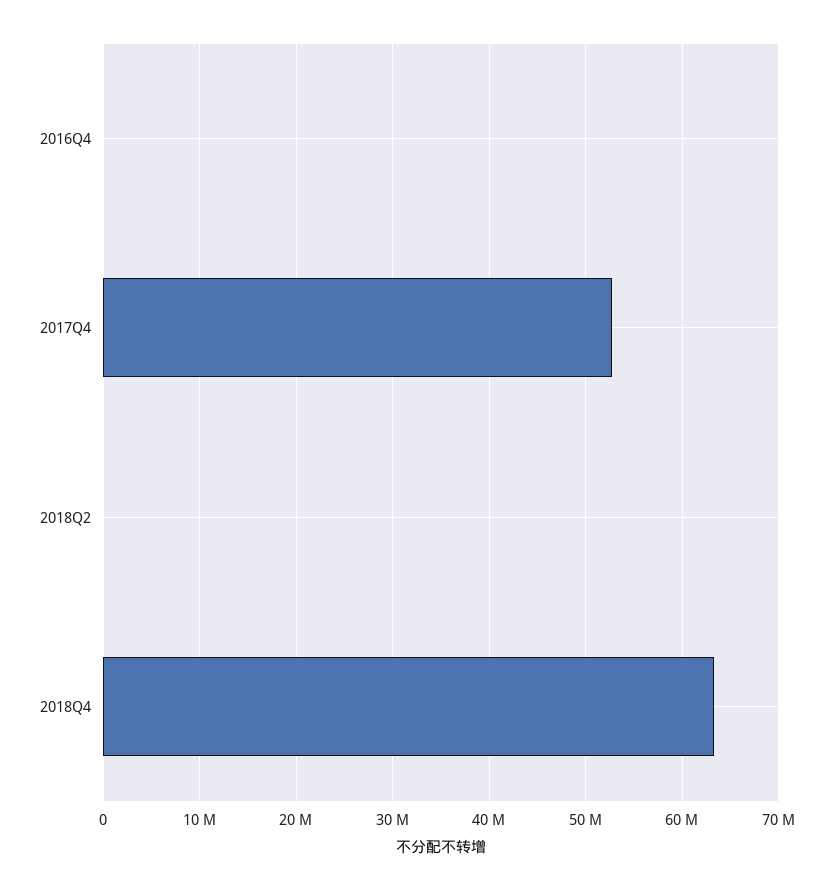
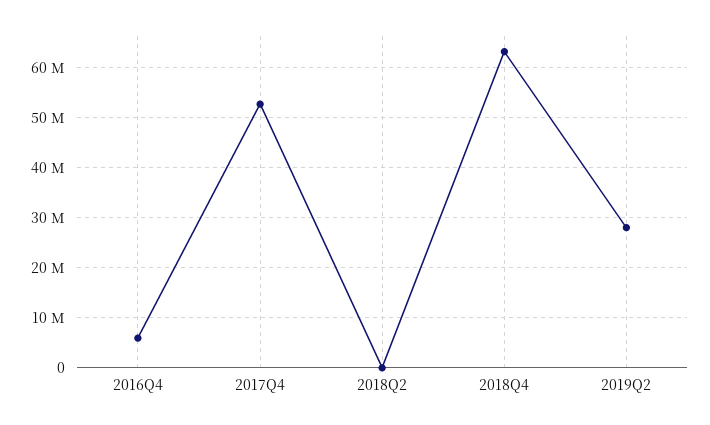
2016Q4: 0 -> 6000000
2019Q2: none -> 28000000

